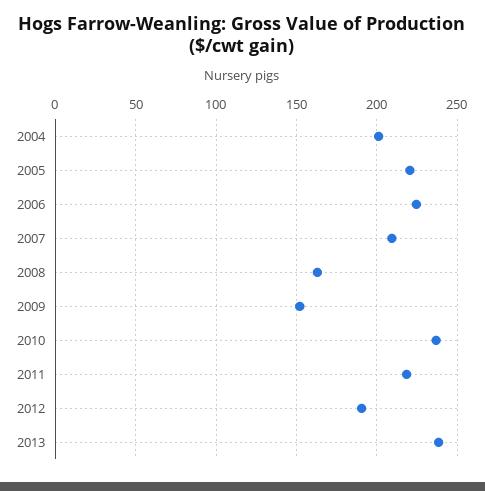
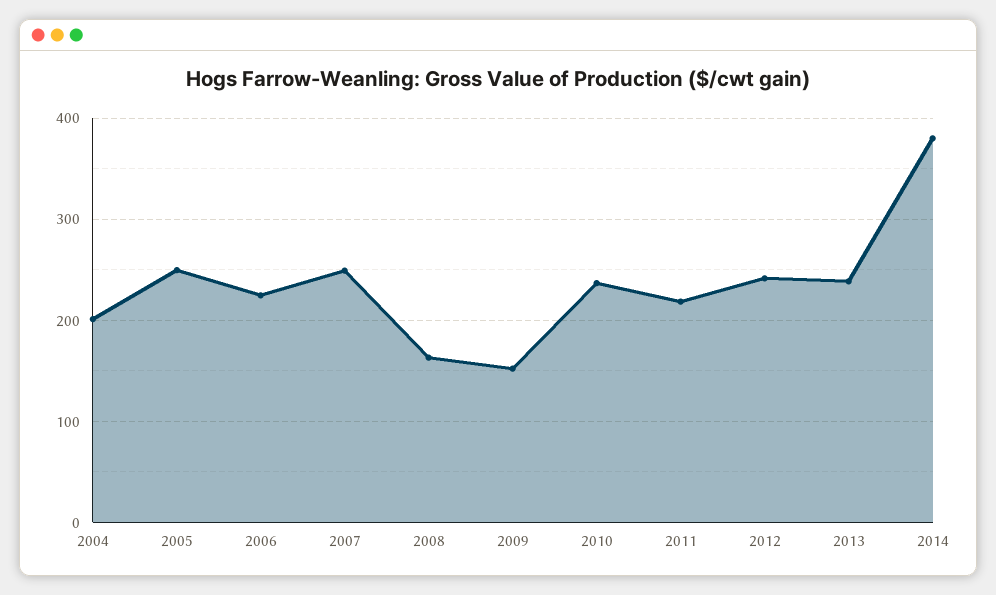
2005: 220 -> 250
2007: 210 -> 250
2012: 190 -> 240
2014: none -> 380

